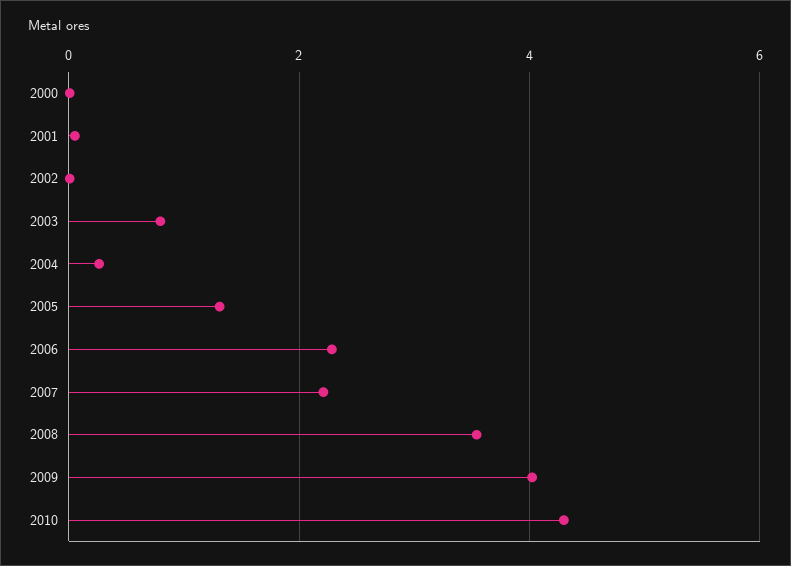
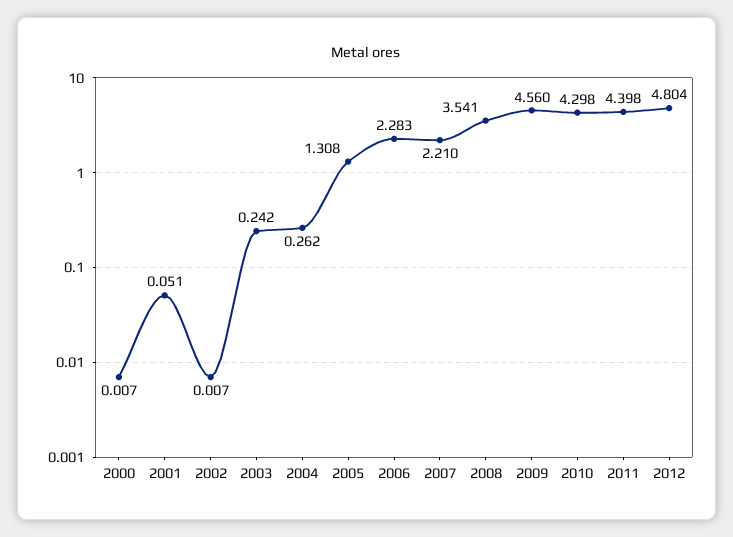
2003: 0.8 -> 0.242
2009: 4 -> 4.56
2011: none -> 4.398
2012: none -> 4.804

